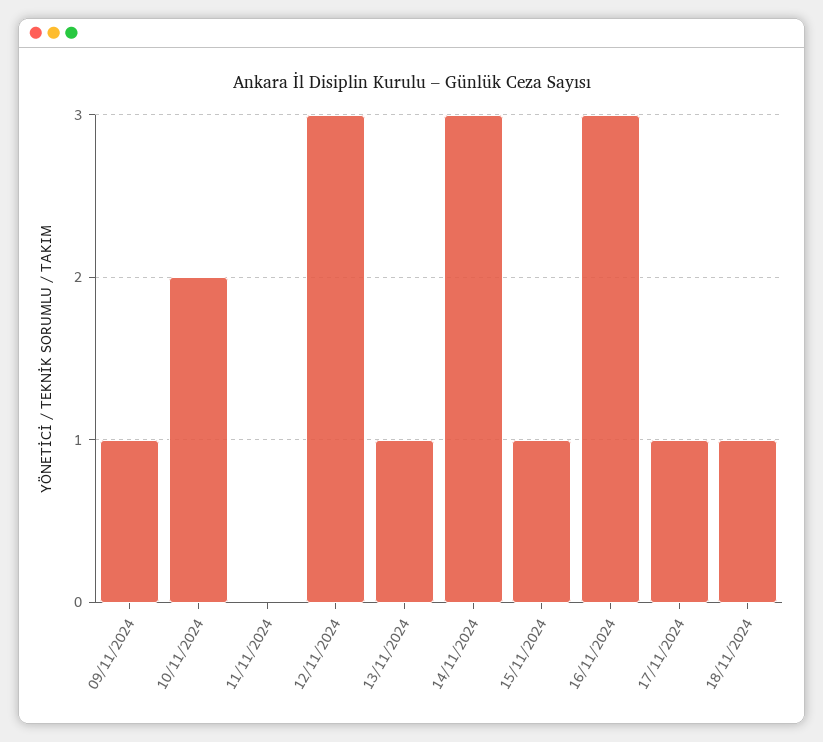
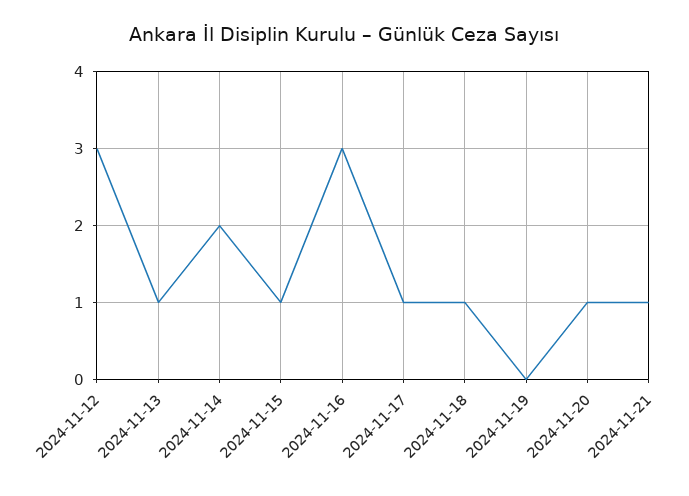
09/11/2024: 1 -> none
10/11/2024: 2 -> none
11/11/2024: 0 -> none
14/11/2024: 3 -> 2
2024-11-19: none -> 0
2024-11-20: none -> 1
2024-11-21: none -> 1

